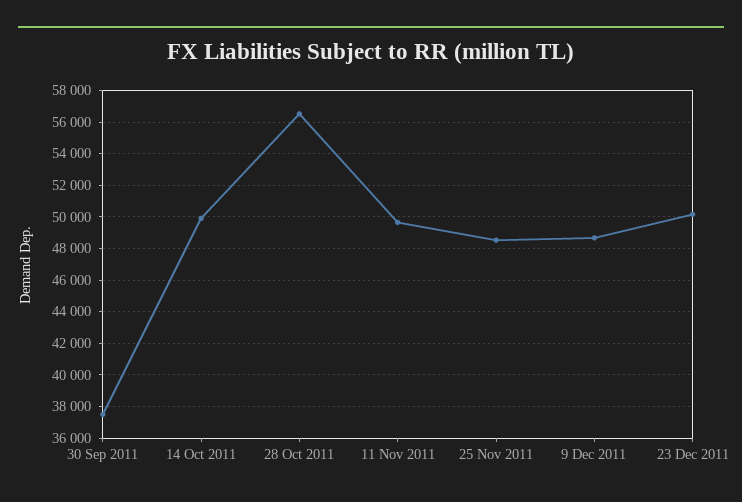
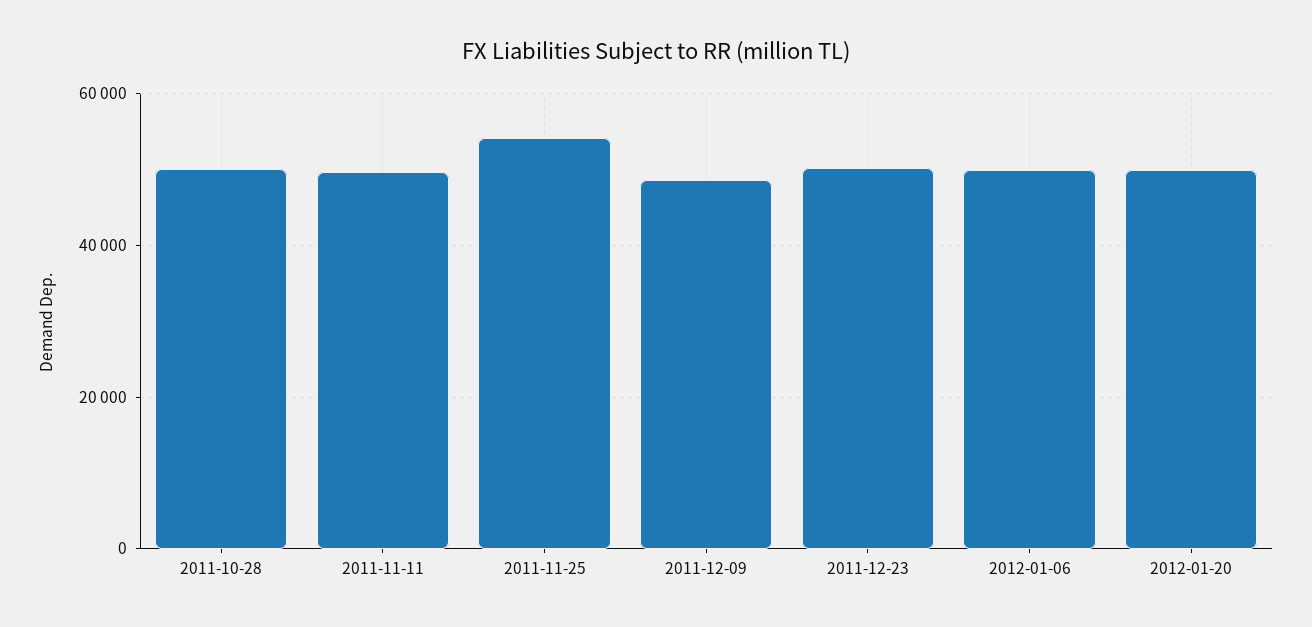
30 Sep 2011: 37500 -> none
14 Oct 2011: 50000 -> none
28 Oct 2011: 56500 -> 50000
25 Nov 2011: 48500 -> 54000
2012-01-06: none -> 50000
2012-01-20: none -> 50000

